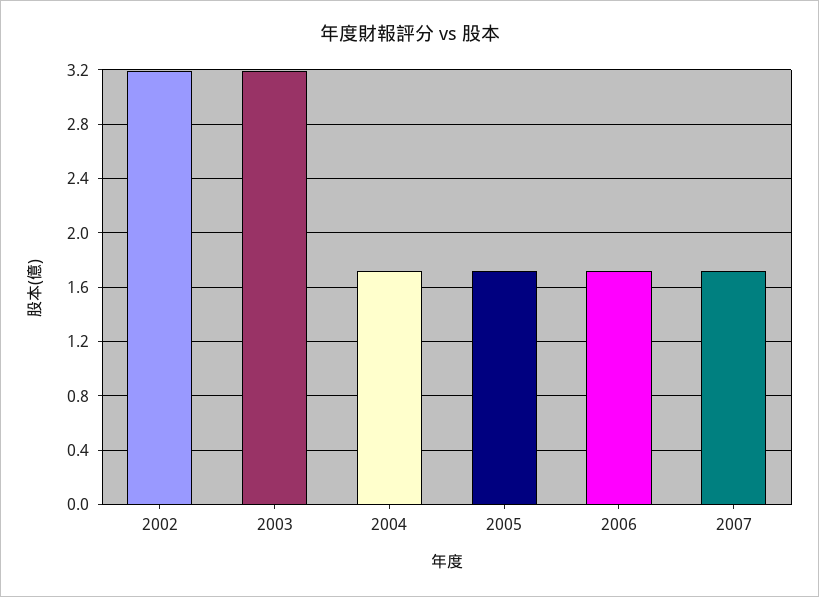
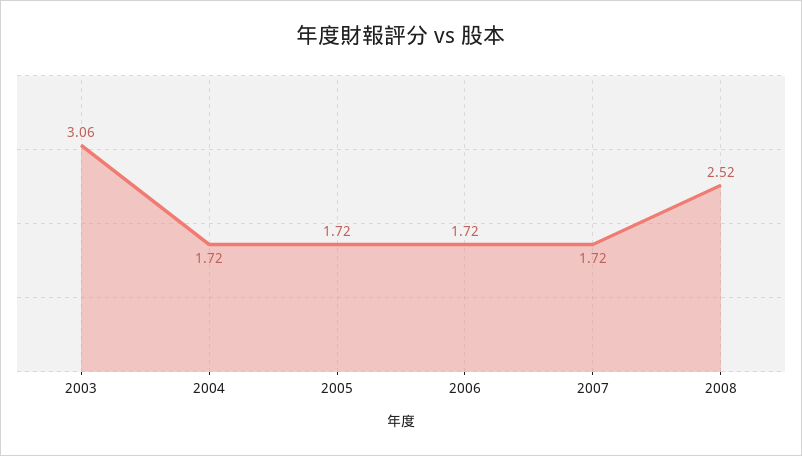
2002: 3.2 -> none
2003: 3.2 -> 3.06
2008: none -> 2.52

